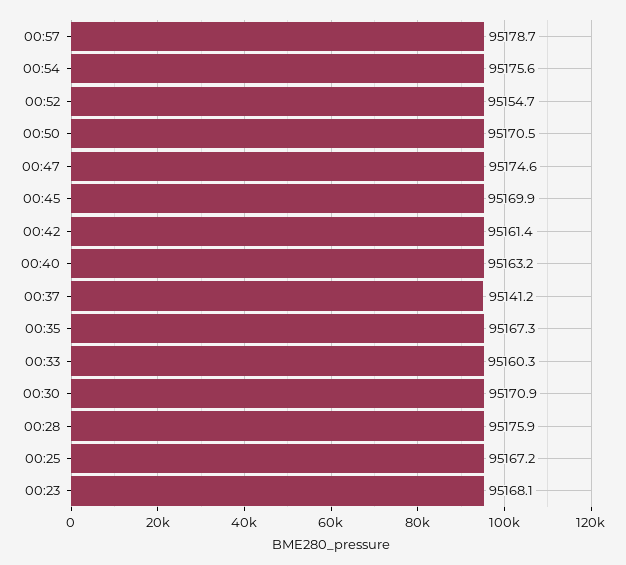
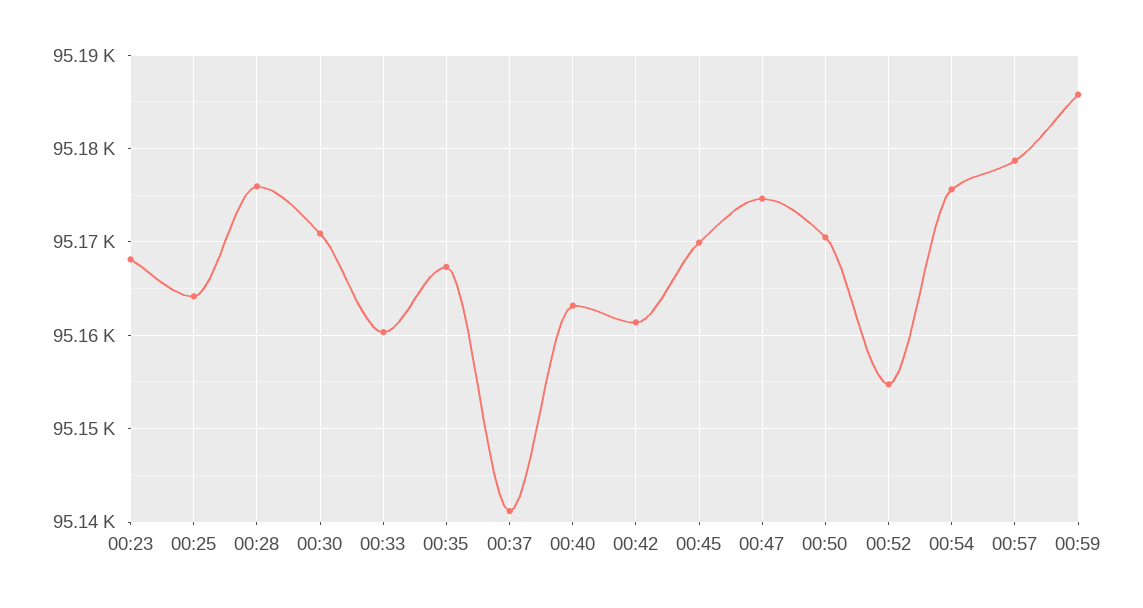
00:25: 95167.2 -> 95164
00:59: none -> 95186

